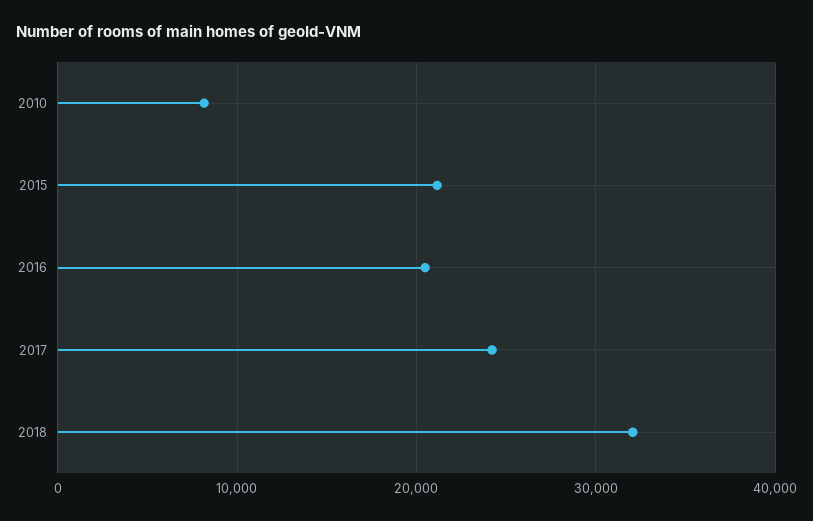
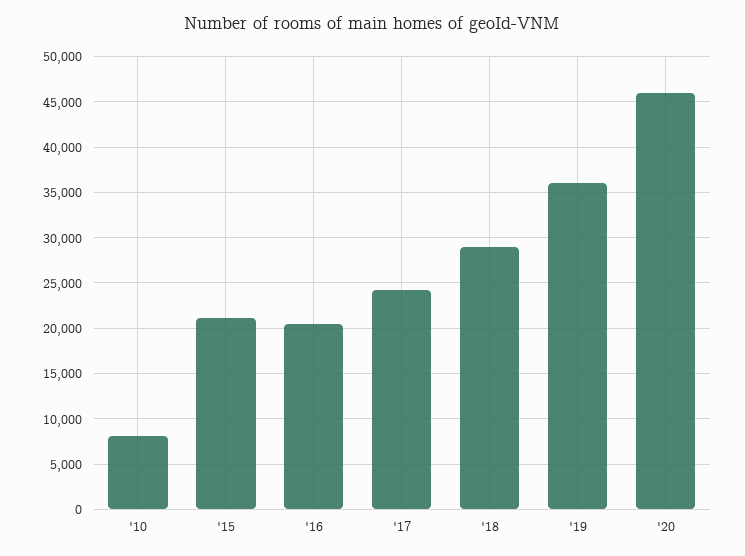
2018: 32000 -> 29000
'19: none -> 36000
'20: none -> 46000

